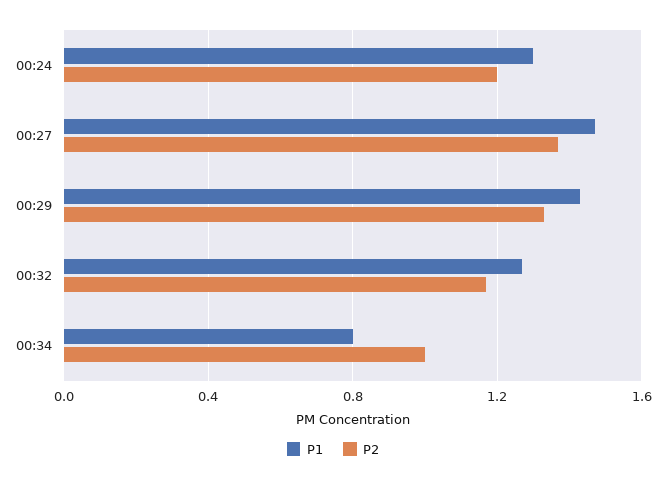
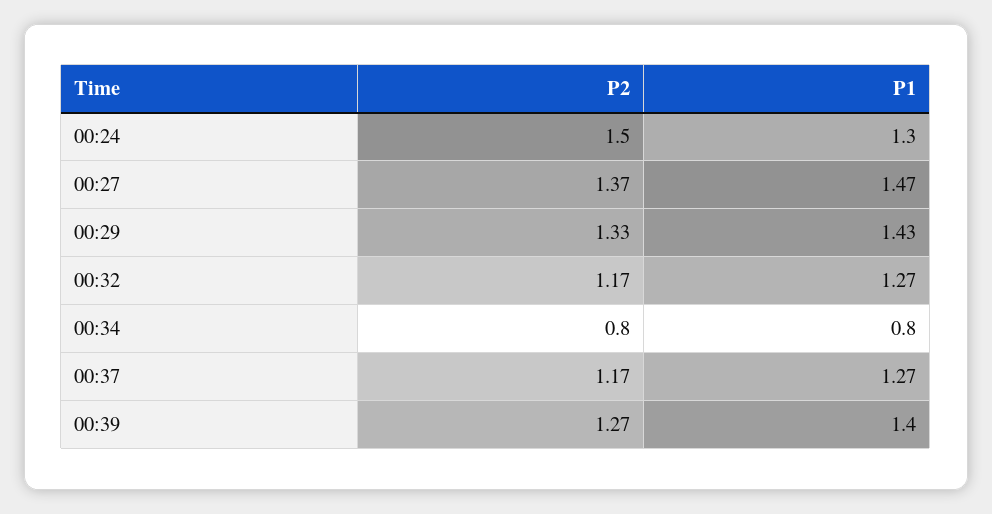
P2, 00:24: 1.2 -> 1.5
P2, 00:34: 1 -> 0.8
P2, 00:37: none -> 1.17
P1, 00:37: none -> 1.27
P2, 00:39: none -> 1.27
P1, 00:39: none -> 1.4

